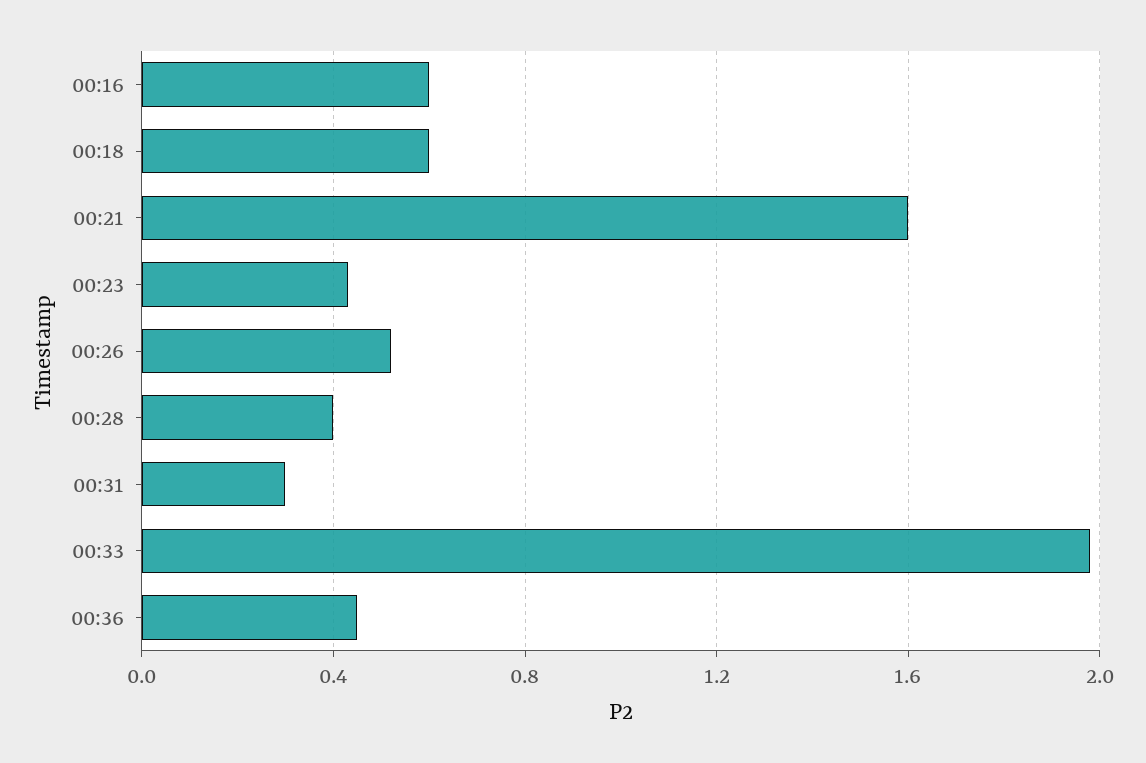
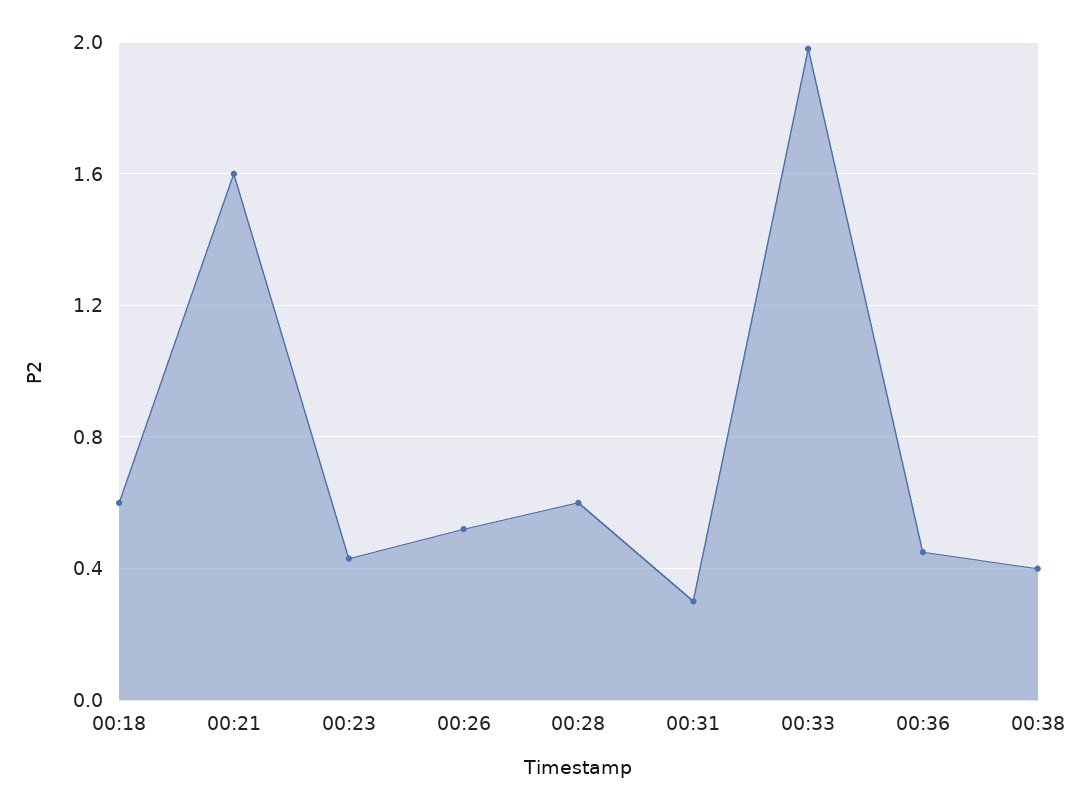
00:16: 0.6 -> none
00:28: 0.4 -> 0.6
00:38: none -> 0.4

